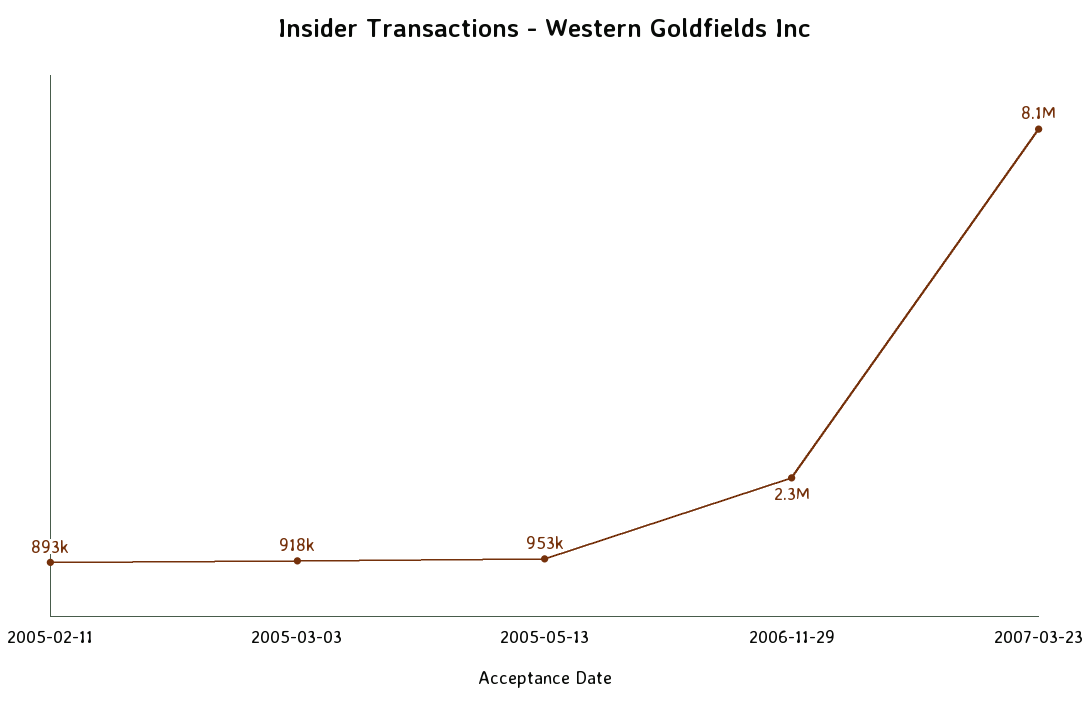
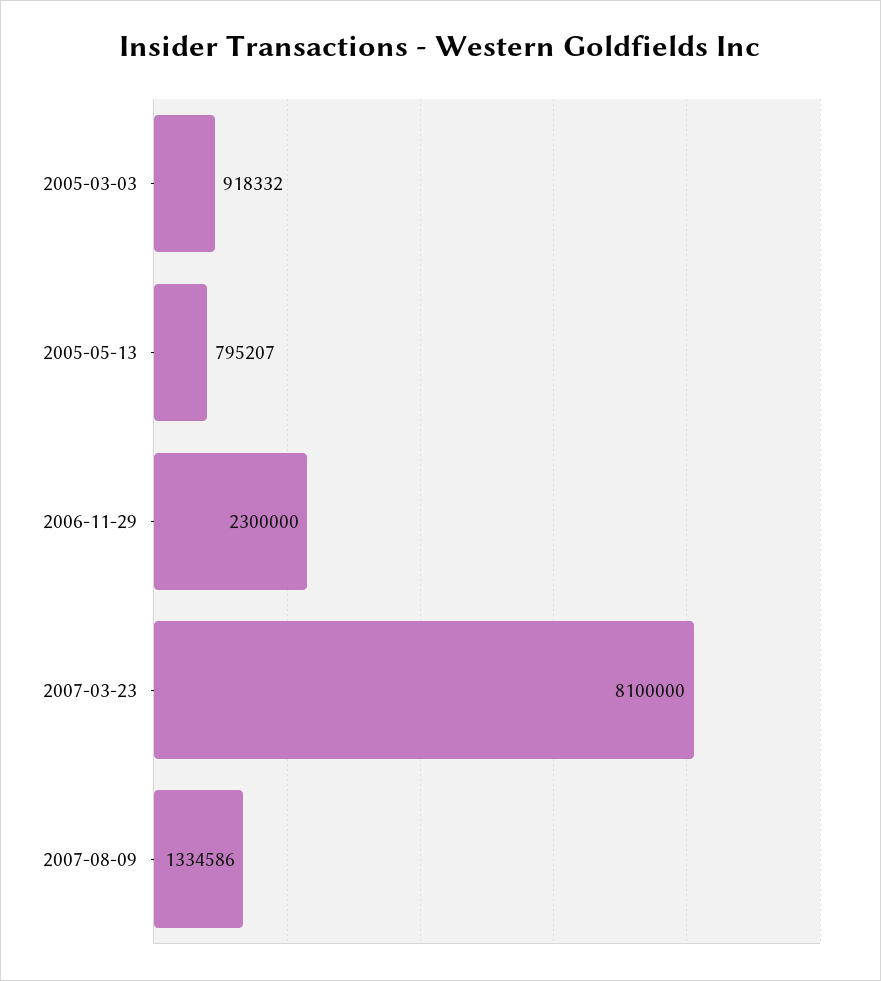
2005-02-11: 893000 -> none
2005-05-13: 953000 -> 795207
2007-08-09: none -> 1334586

